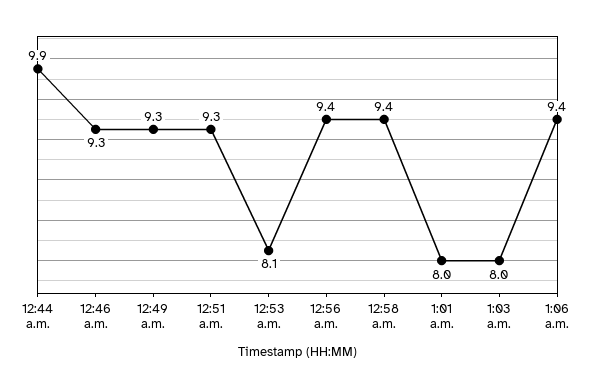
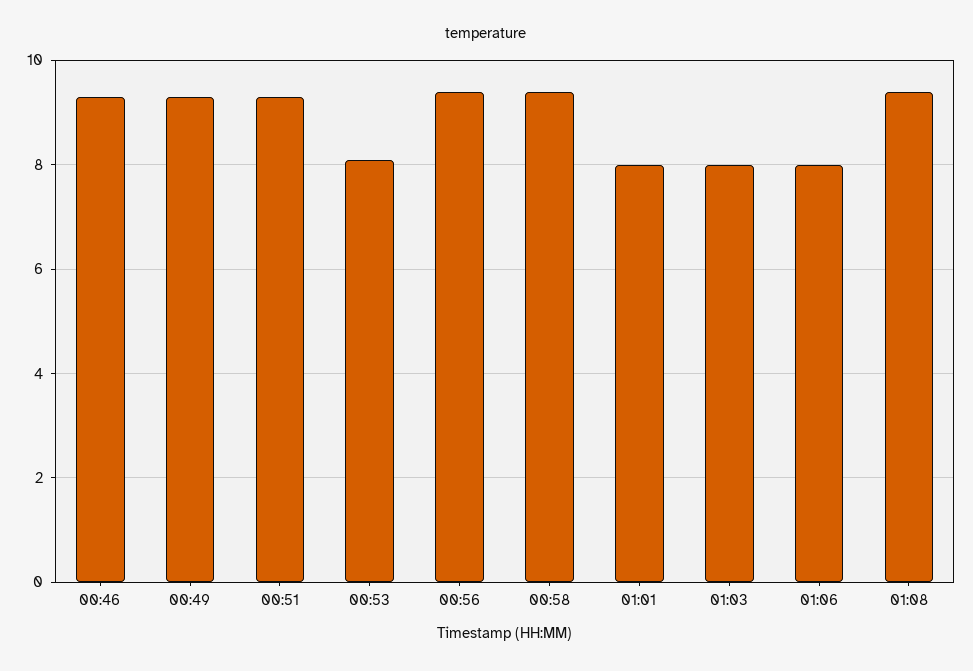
12:44 a.m.: 9.9 -> none
1:06 a.m.: 9.4 -> 8
01:08: none -> 9.5

